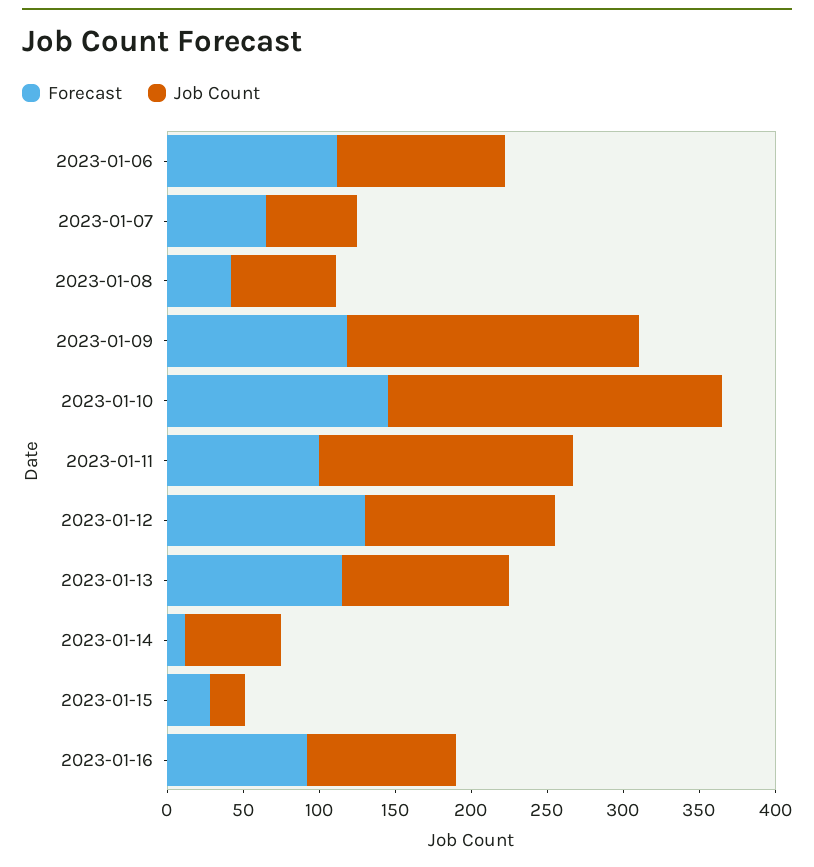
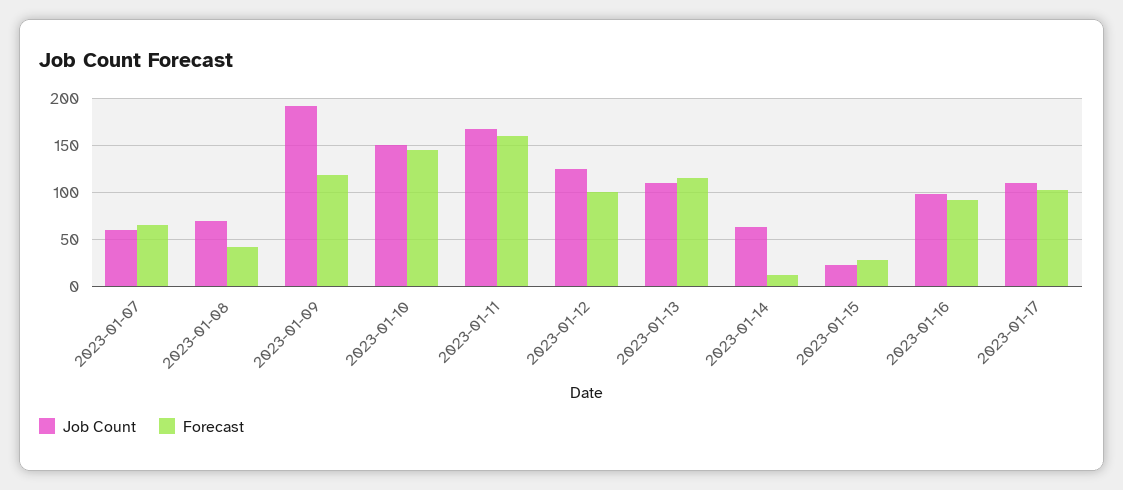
Forecast, 2023-01-06: 110 -> none
Job Count, 2023-01-06: 110 -> none
Job Count, 2023-01-10: 220 -> 150
Forecast, 2023-01-11: 100 -> 160
Forecast, 2023-01-12: 130 -> 100
Job Count, 2023-01-17: none -> 110
Forecast, 2023-01-17: none -> 100

